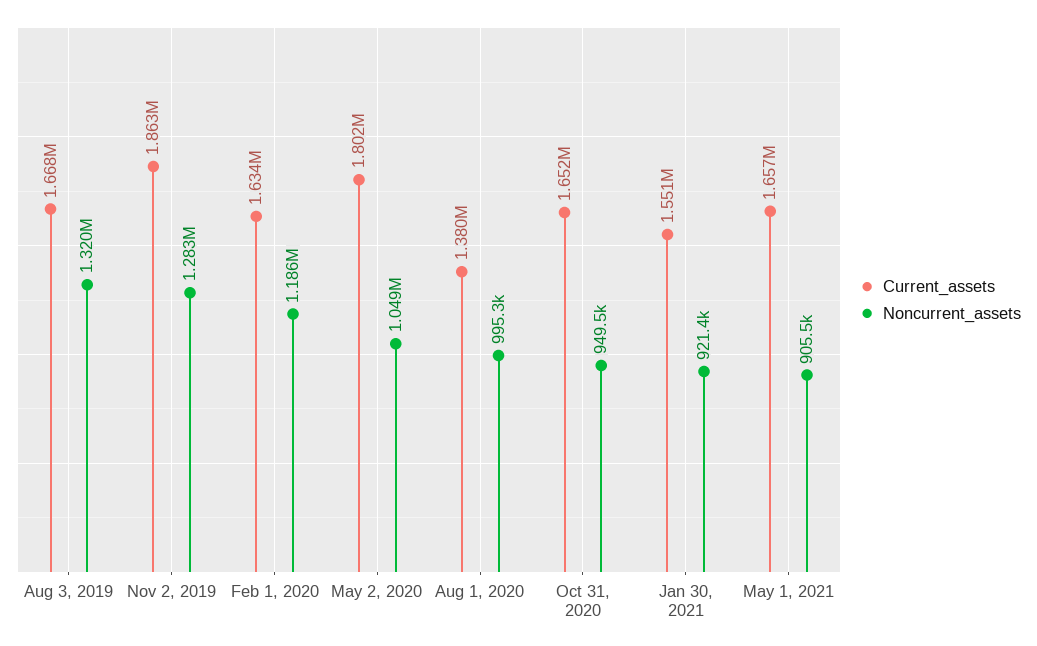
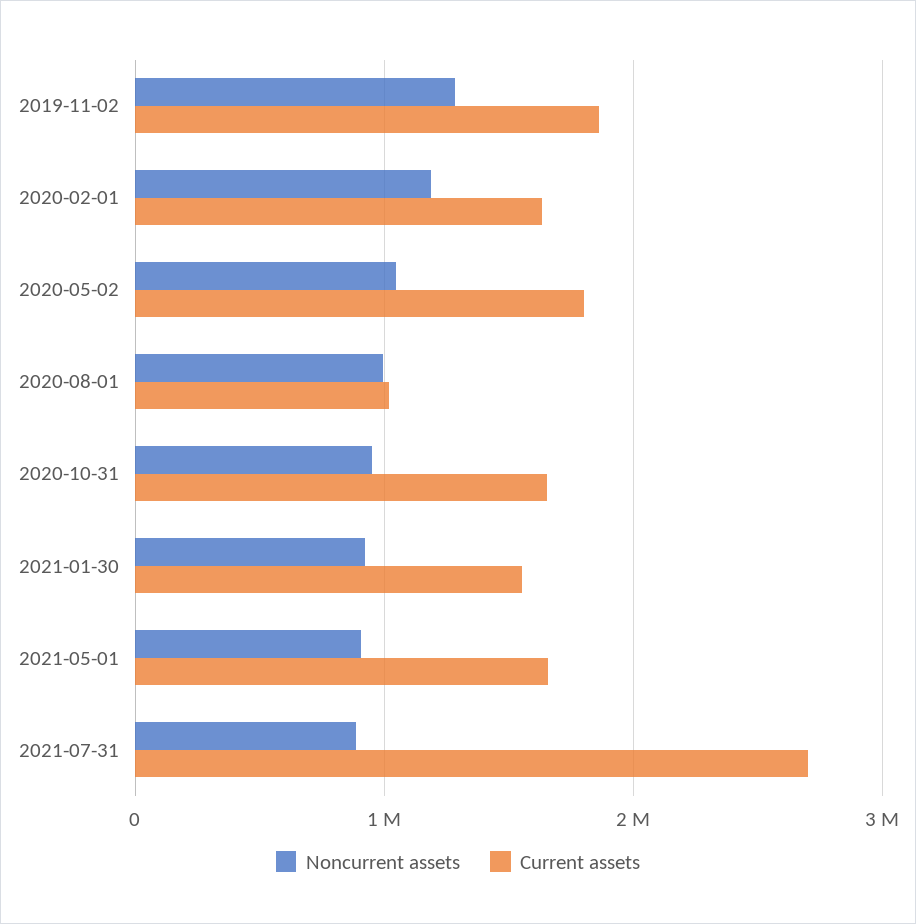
Current_assets, Aug 3, 2019: 1668000 -> none
Noncurrent_assets, Aug 3, 2019: 1320000 -> none
Current_assets, Aug 1, 2020: 1380000 -> 1000000
Noncurrent_assets, 2021-07-31: none -> 900000
Current_assets, 2021-07-31: none -> 2700000

